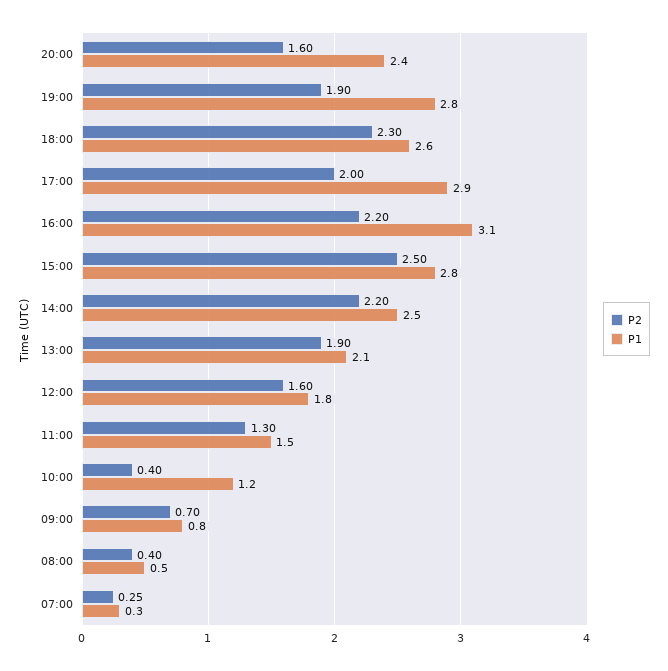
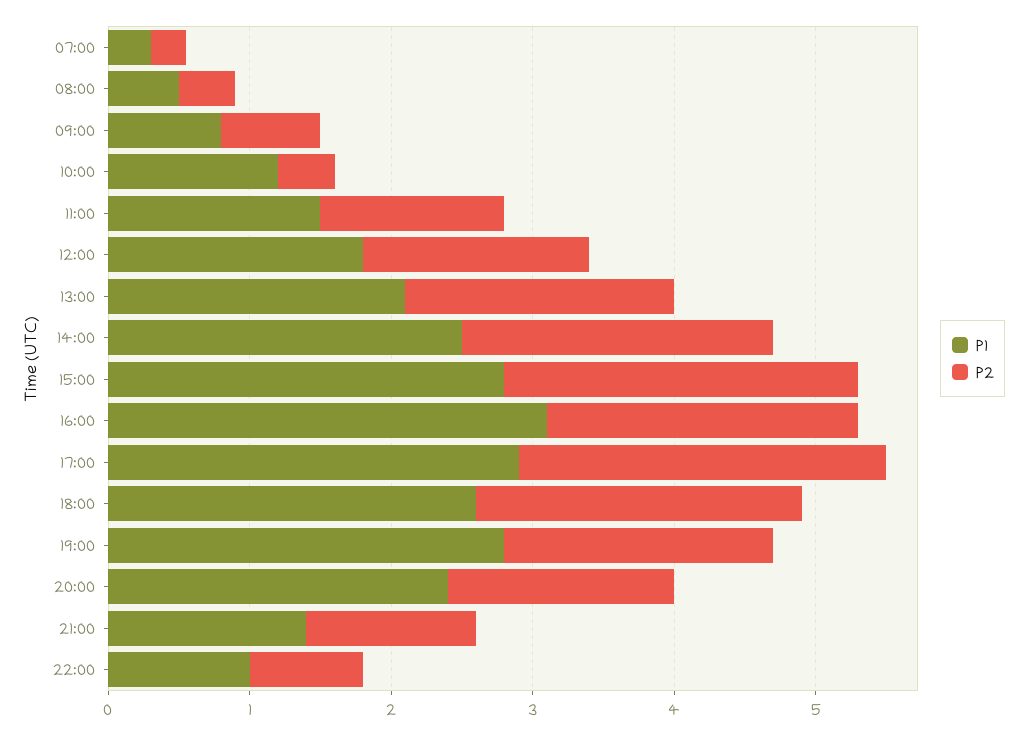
P2, 17:00: 2 -> 2.6
P1, 21:00: none -> 1.4
P2, 21:00: none -> 1.2
P1, 22:00: none -> 1
P2, 22:00: none -> 0.8

